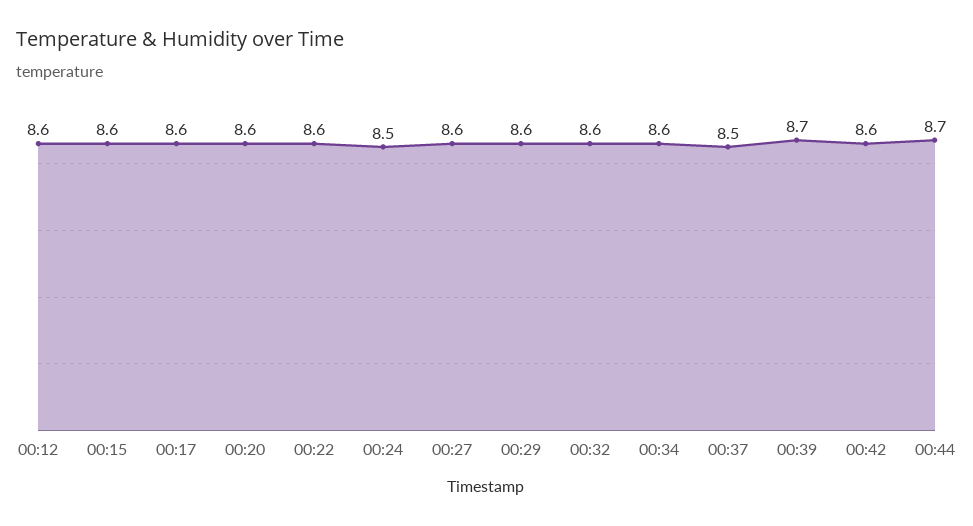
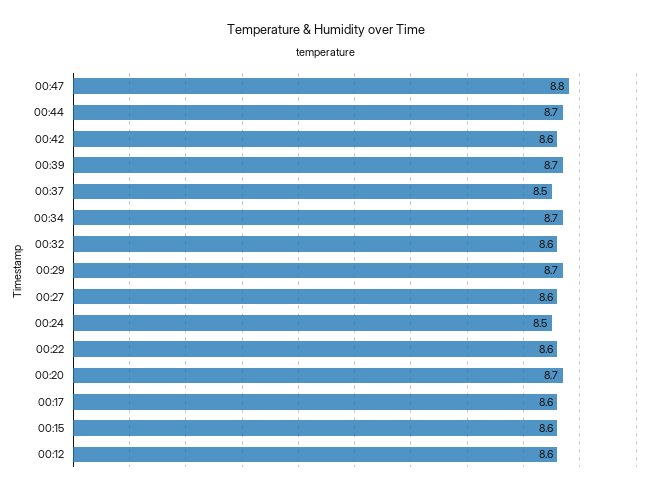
00:20: 8.6 -> 8.7
00:29: 8.6 -> 8.7
00:34: 8.6 -> 8.7
00:47: none -> 8.8

